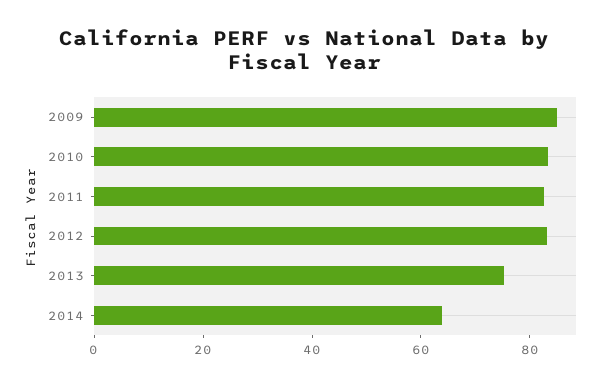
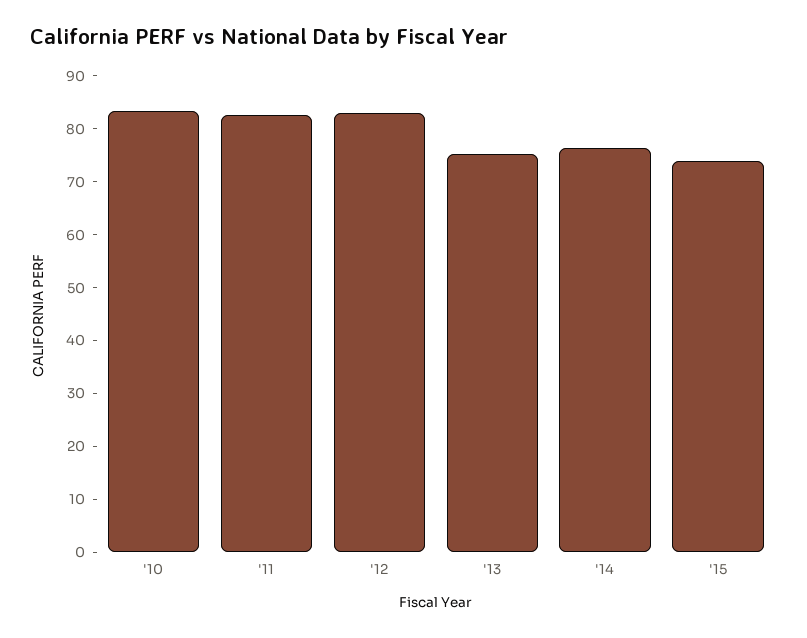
2009: 85 -> none
2014: 65 -> 76
'15: none -> 74

